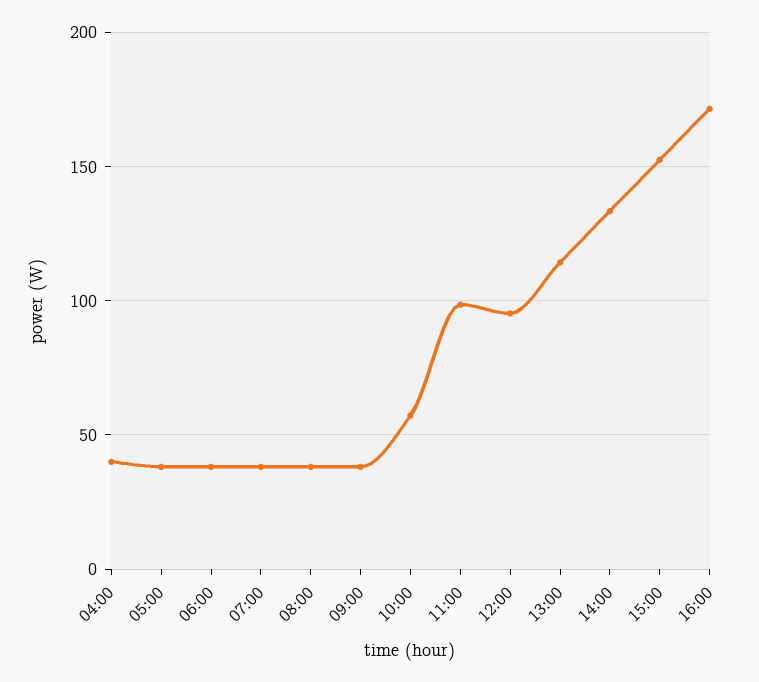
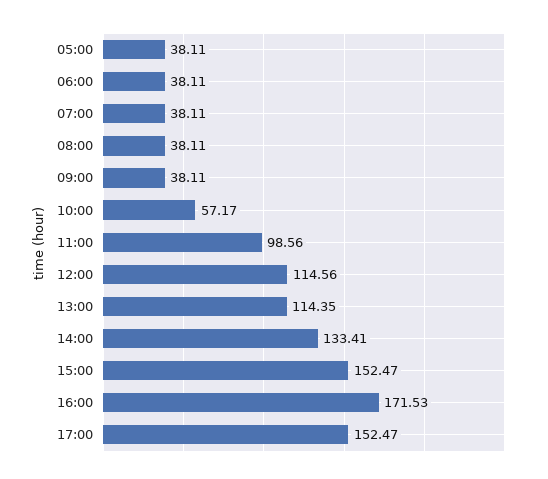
04:00: 40 -> none
12:00: 95 -> 114.56
17:00: none -> 152.47

